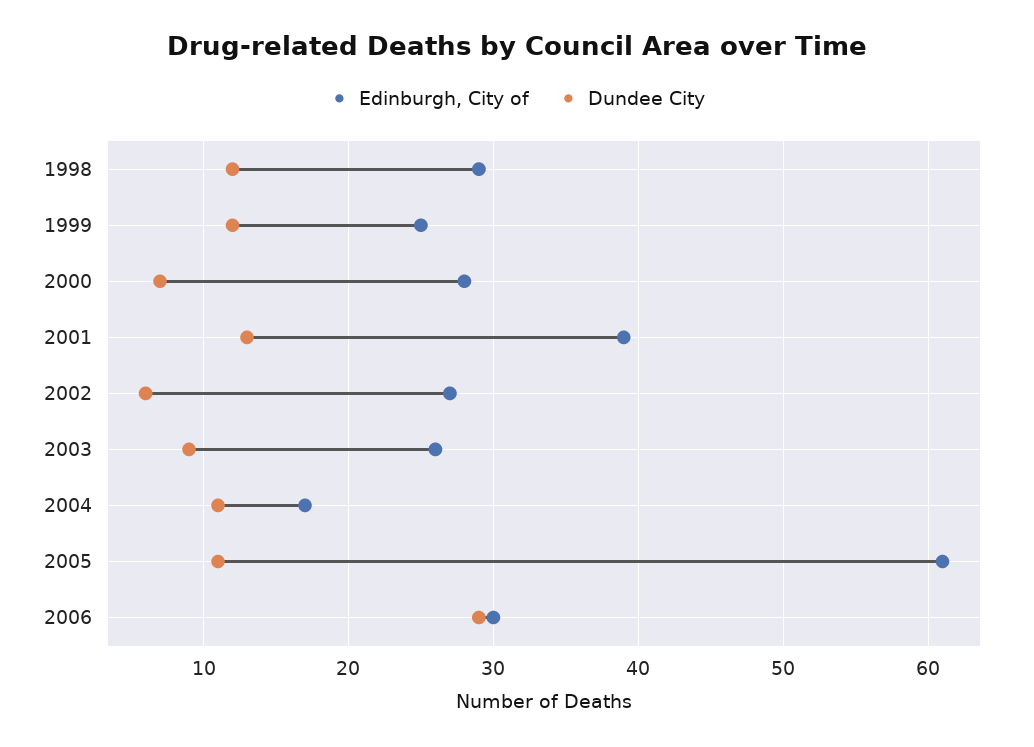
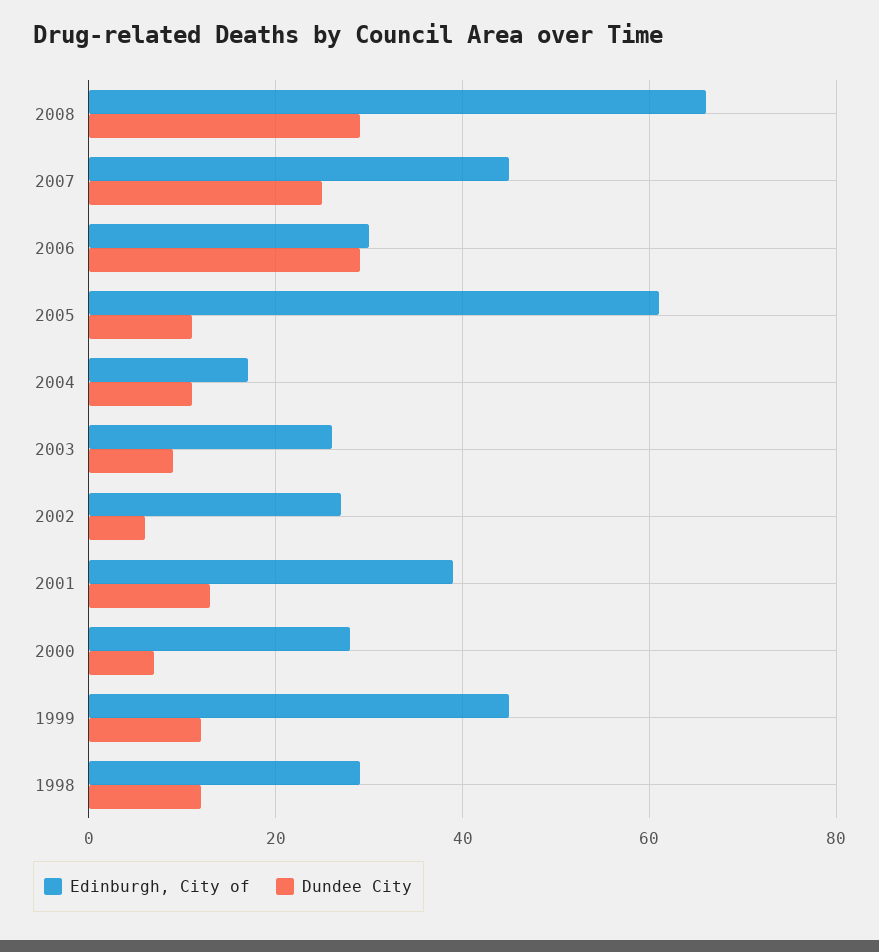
Edinburgh, City of, 1999: 25 -> 45
Edinburgh, City of, 2008: none -> 65
Dundee City, 2008: none -> 30
Edinburgh, City of, 2007: none -> 45
Dundee City, 2007: none -> 25

